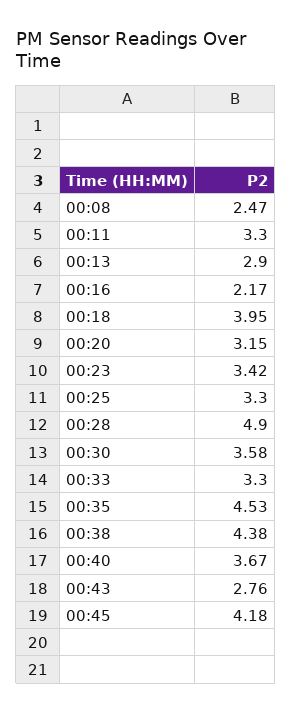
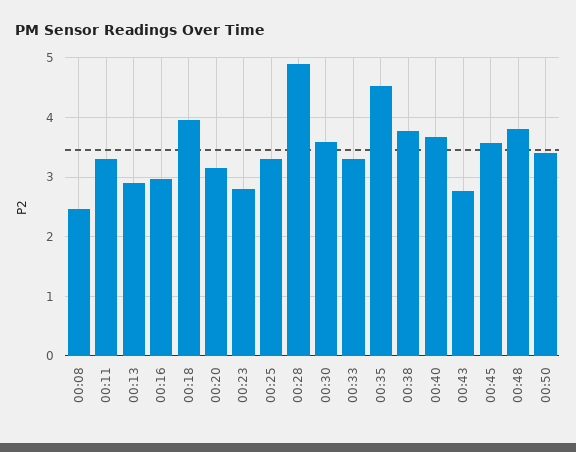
00:16: 2.17 -> 3
00:23: 3.42 -> 2.8
00:38: 4.38 -> 3.8
00:45: 4.18 -> 3.6
00:48: none -> 3.8
00:50: none -> 3.4

